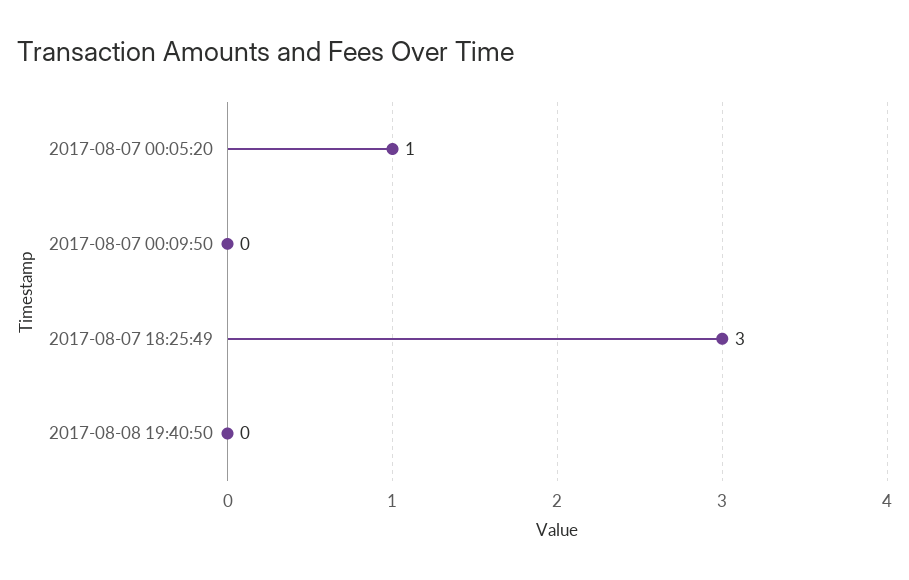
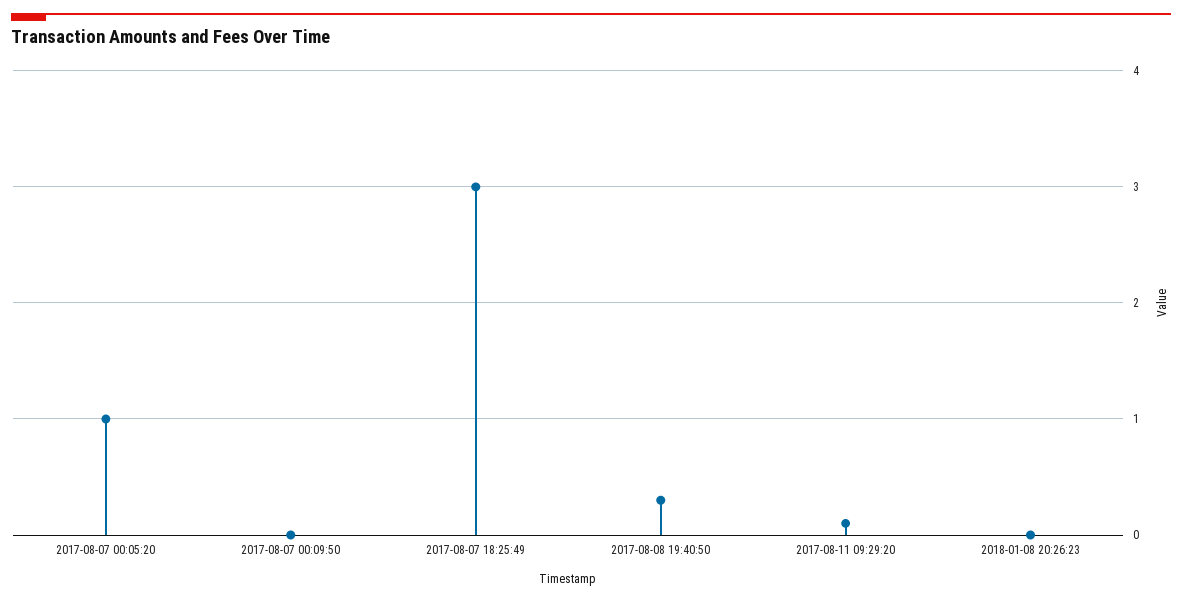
2017-08-08 19:40:50: 0 -> 0.3
2017-08-11 09:29:20: none -> 0.1
2018-01-08 20:26:23: none -> 0

